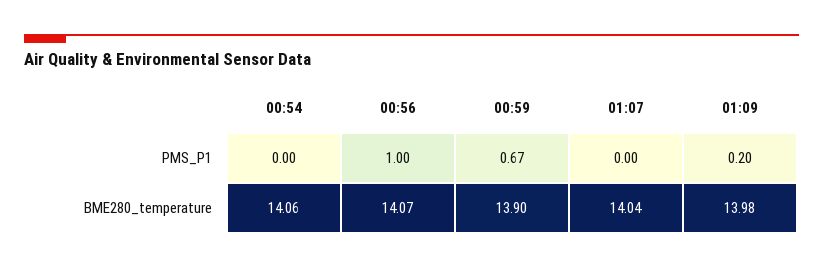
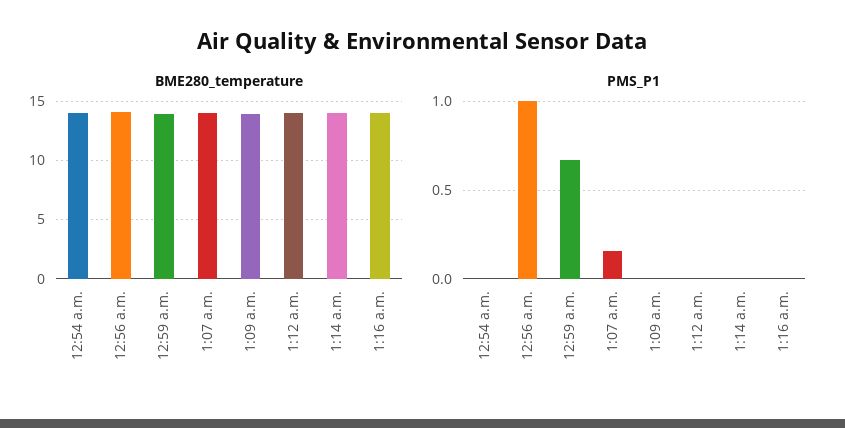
PMS_P1, 01:07: 0 -> 0.15
PMS_P1, 01:09: 0.2 -> 0
BME280_temperature, 1:12 a.m.: none -> 14
BME280_temperature, 1:14 a.m.: none -> 14
BME280_temperature, 1:16 a.m.: none -> 14
PMS_P1, 1:12 a.m.: none -> 0
PMS_P1, 1:14 a.m.: none -> 0
PMS_P1, 1:16 a.m.: none -> 0

